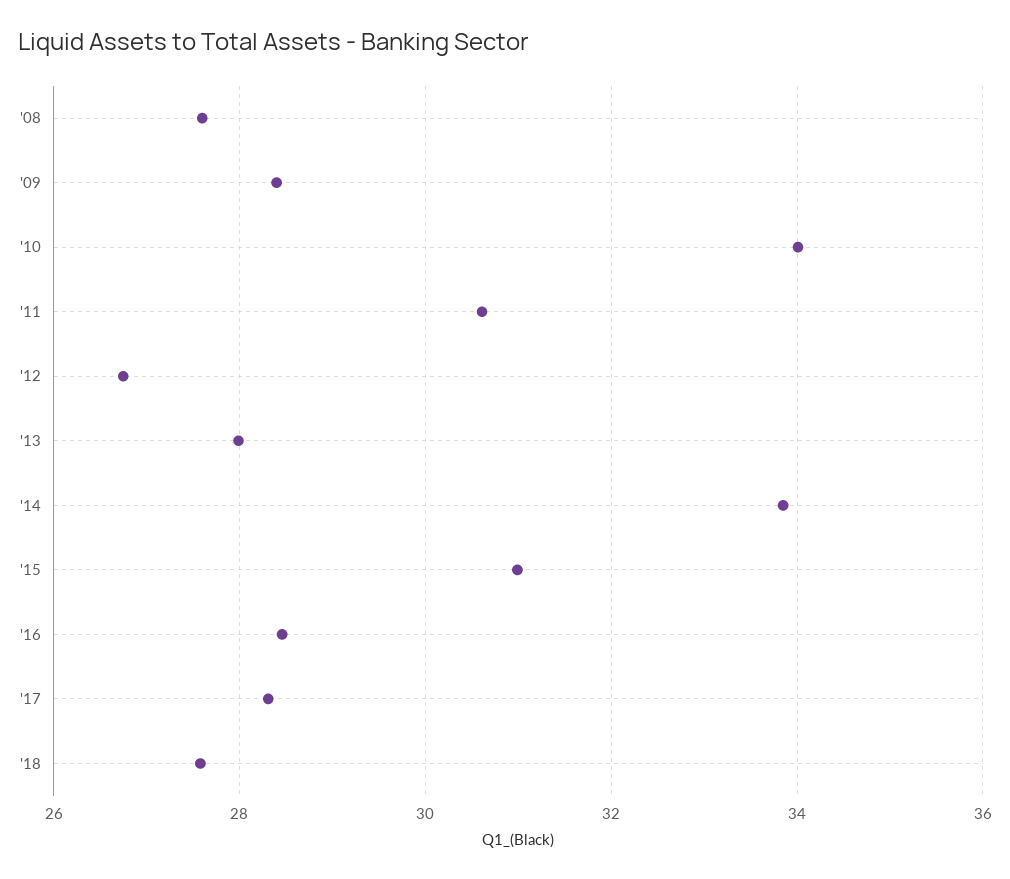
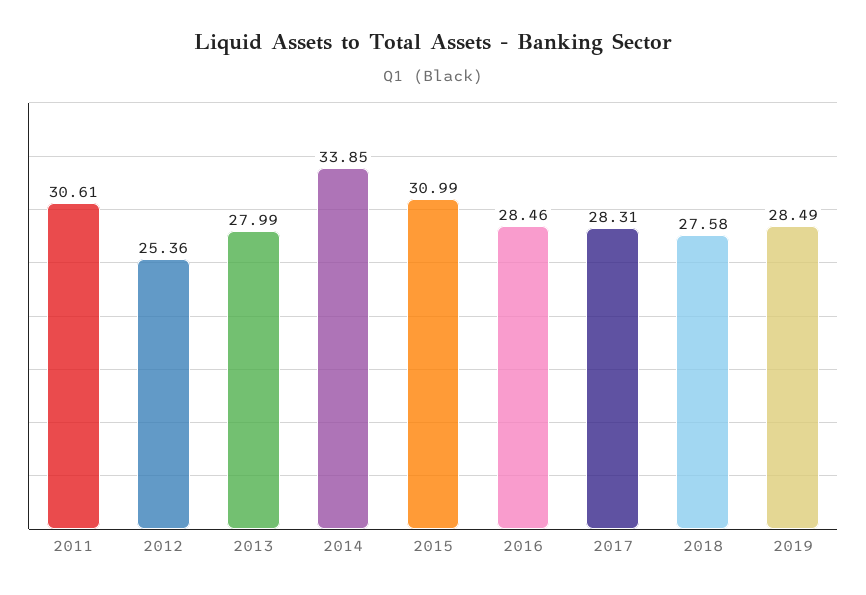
'08: 27.6 -> none
'09: 28.4 -> none
'10: 34 -> none
'12: 26.8 -> 25.36
2019: none -> 28.49

